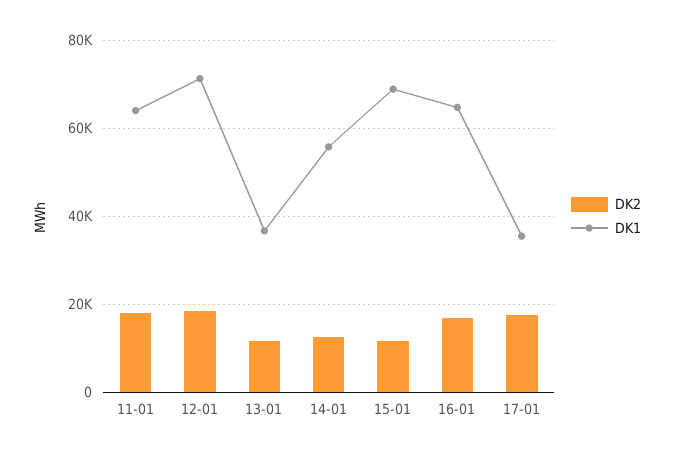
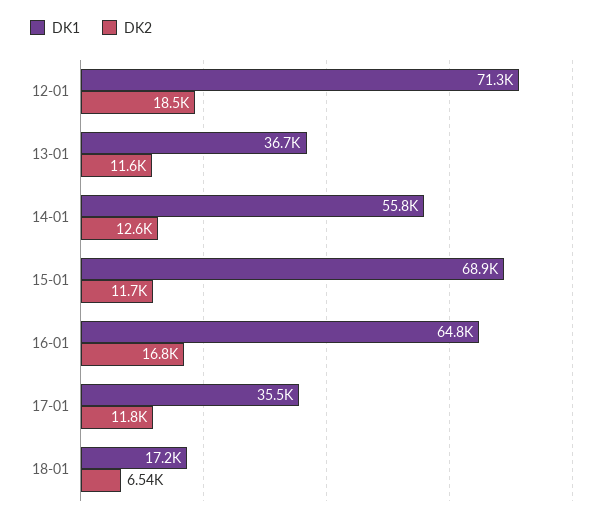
DK2, 11-01: 18000 -> none
DK1, 11-01: 64000 -> none
DK2, 17-01: 18000 -> 11800
DK1, 18-01: none -> 17200
DK2, 18-01: none -> 6540

